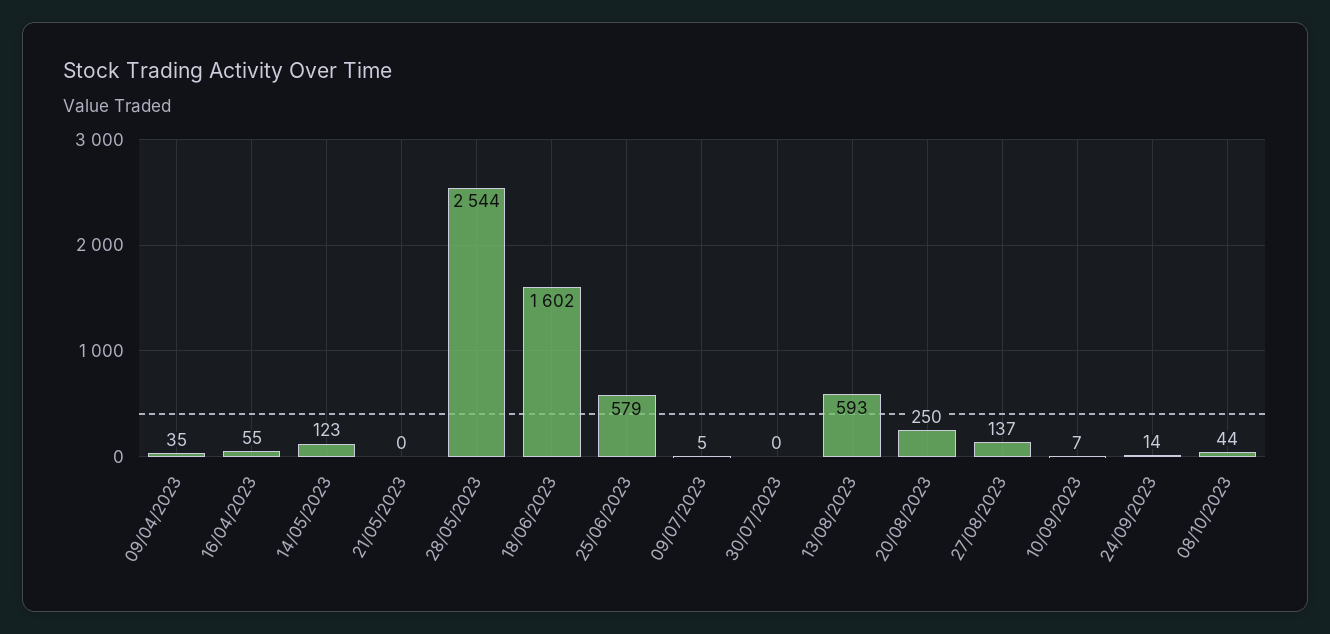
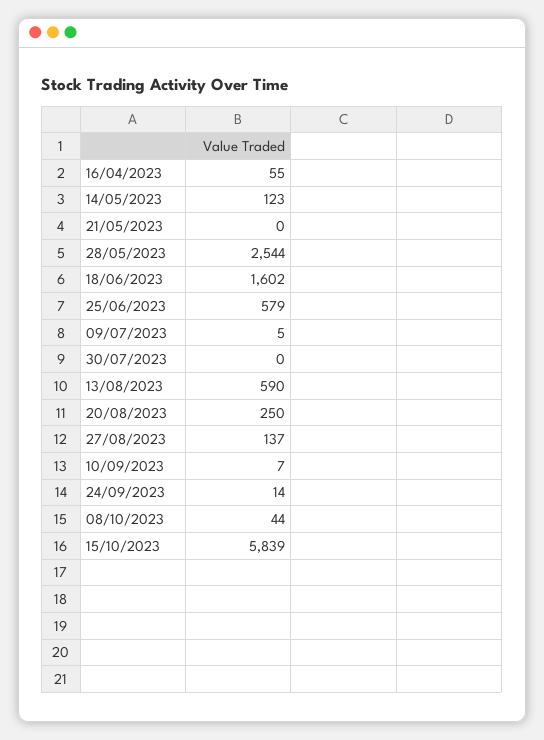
09/04/2023: 35 -> none
13/08/2023: 593 -> 590
15/10/2023: none -> 5839

